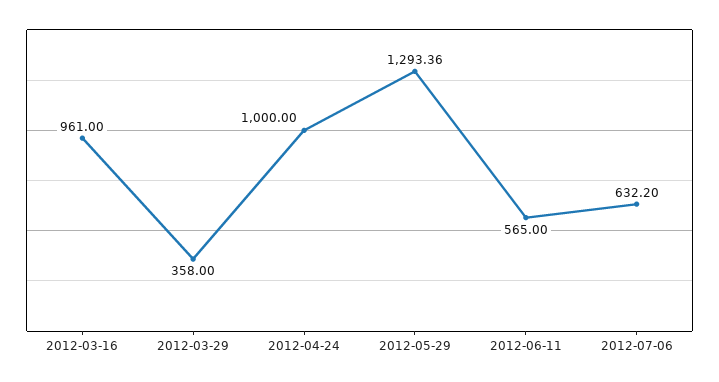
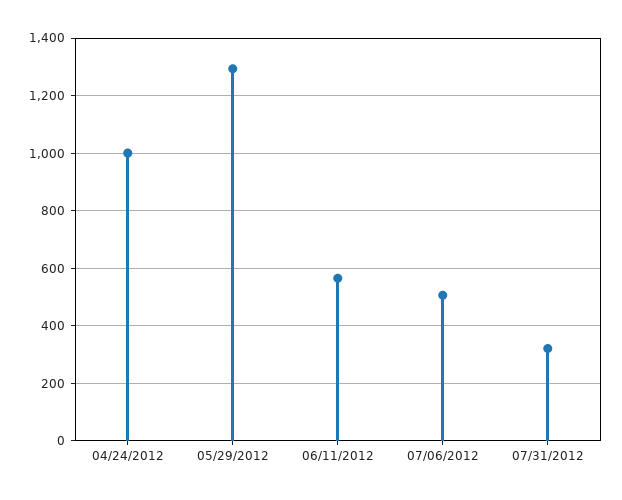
2012-03-16: 961 -> none
2012-03-29: 358 -> none
2012-07-06: 632.2 -> 500
07/31/2012: none -> 325

